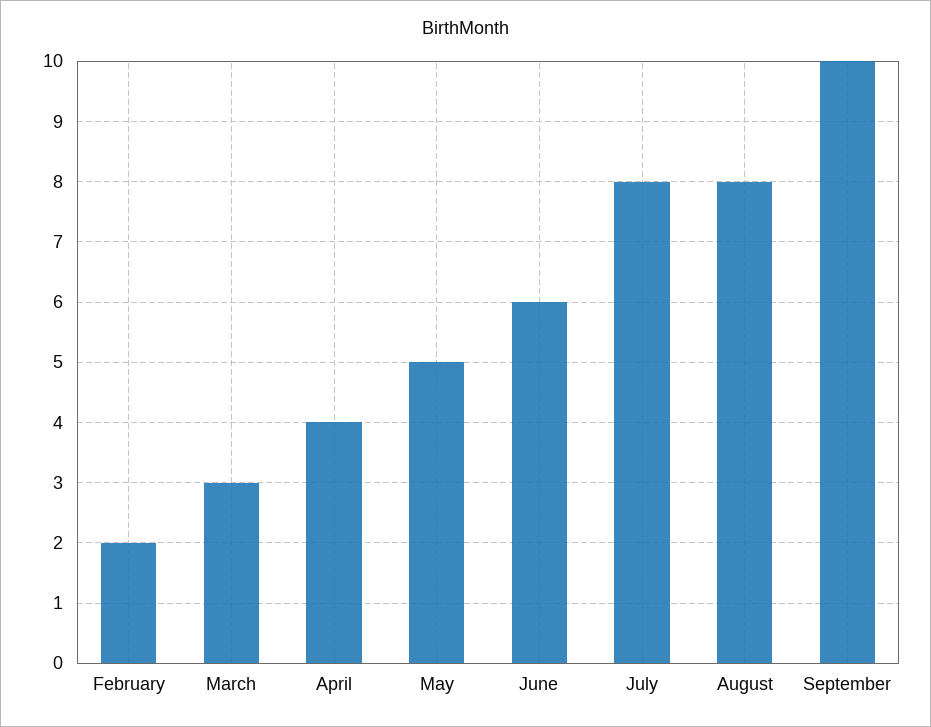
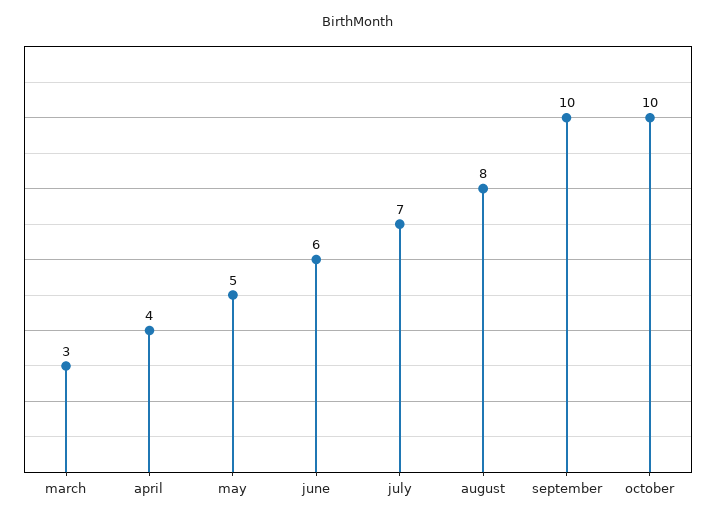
February: 2 -> none
July: 8 -> 7
october: none -> 10

